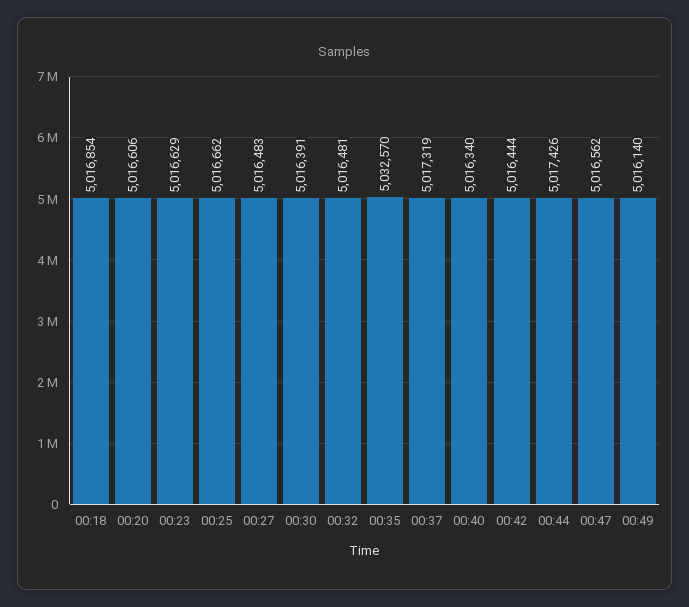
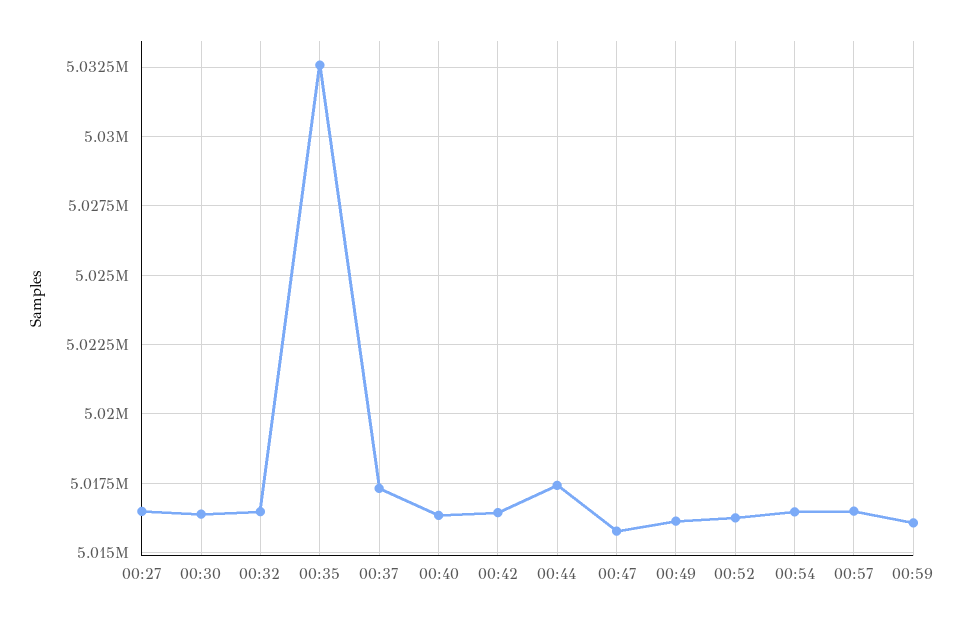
00:18: 5016854 -> none
00:20: 5016606 -> none
00:23: 5016629 -> none
00:25: 5016662 -> none
00:47: 5016562 -> 5015750
00:52: none -> 5016250
00:54: none -> 5016500
00:57: none -> 5016500
00:59: none -> 5016000

